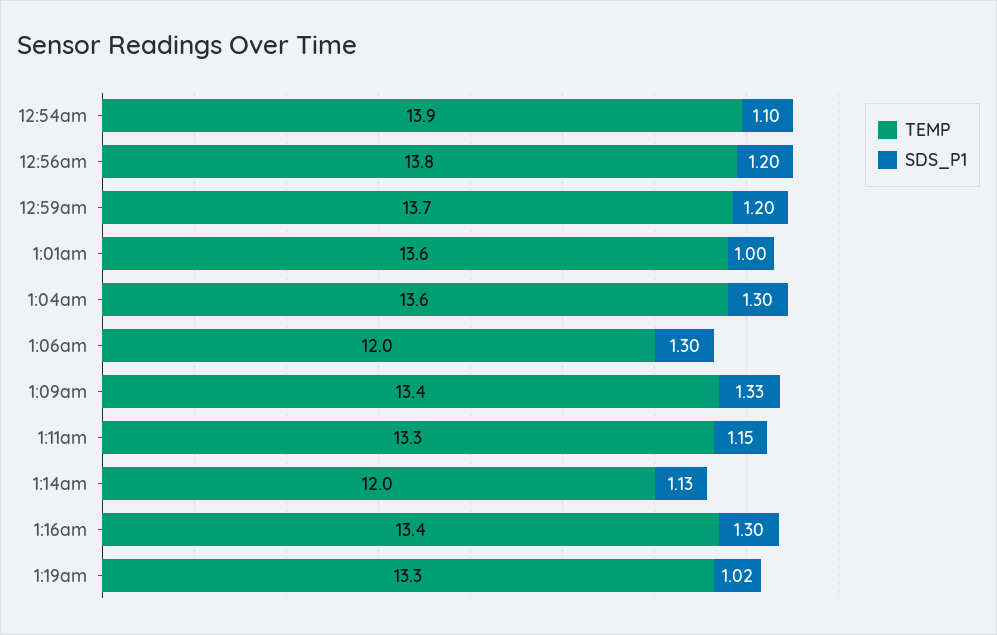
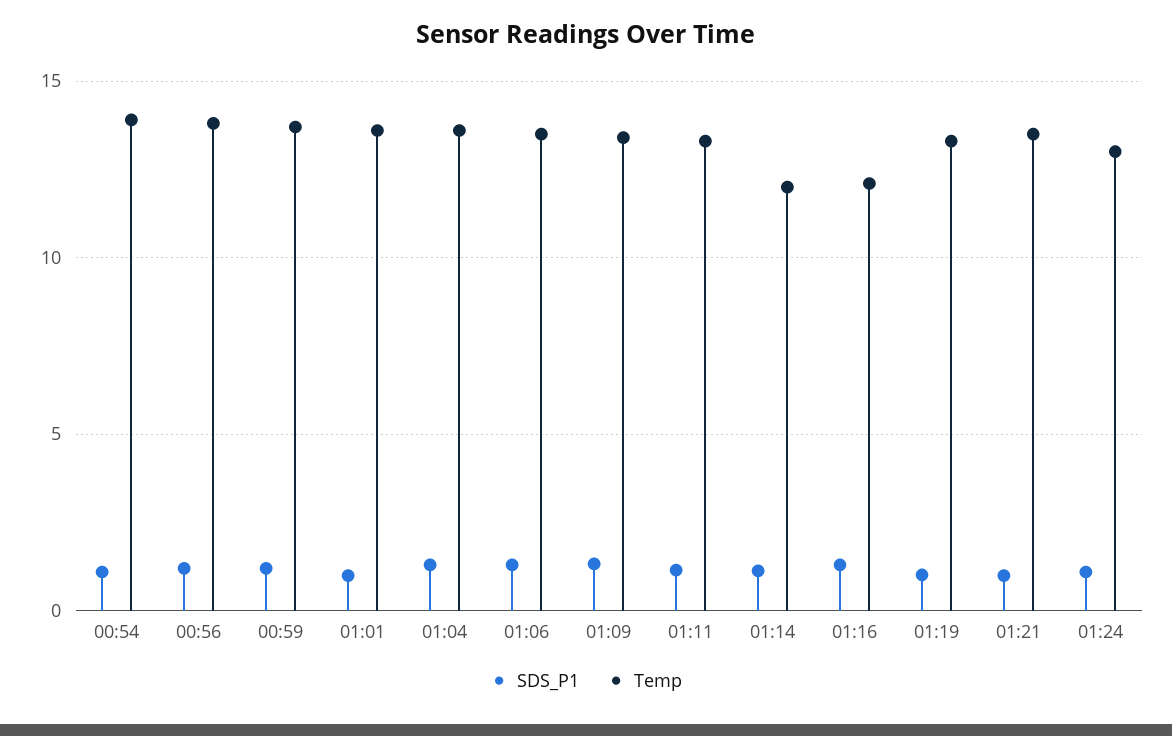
TEMP, 1:06am: 12 -> 13.5
TEMP, 1:16am: 13.4 -> 12
SDS_P1, 01:21: none -> 1
TEMP, 01:21: none -> 13.5
SDS_P1, 01:24: none -> 1
TEMP, 01:24: none -> 13

